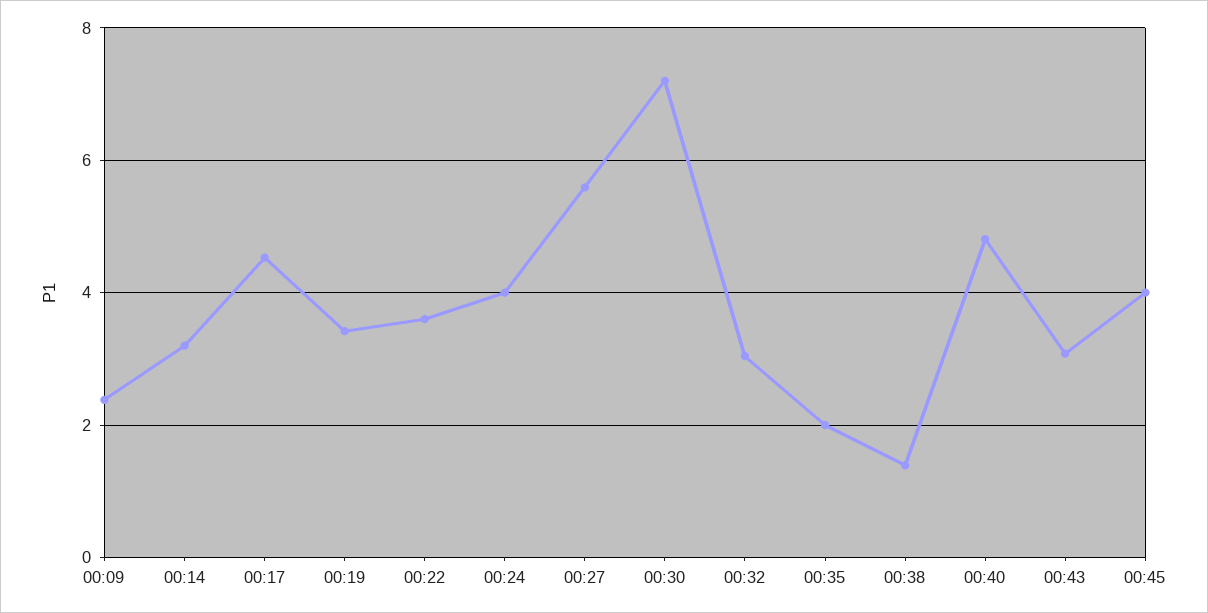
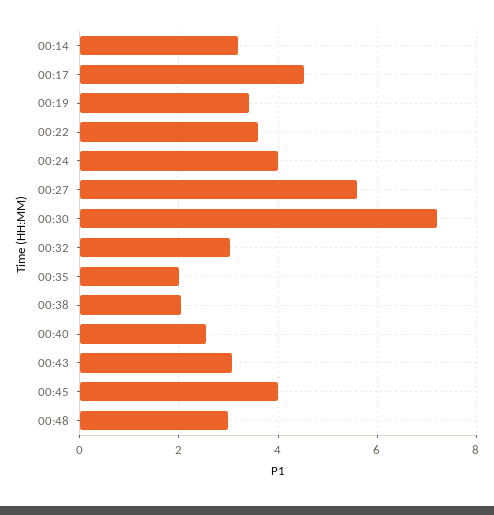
00:09: 2.4 -> none
00:38: 1.4 -> 2
00:40: 4.8 -> 2.6
00:48: none -> 3

